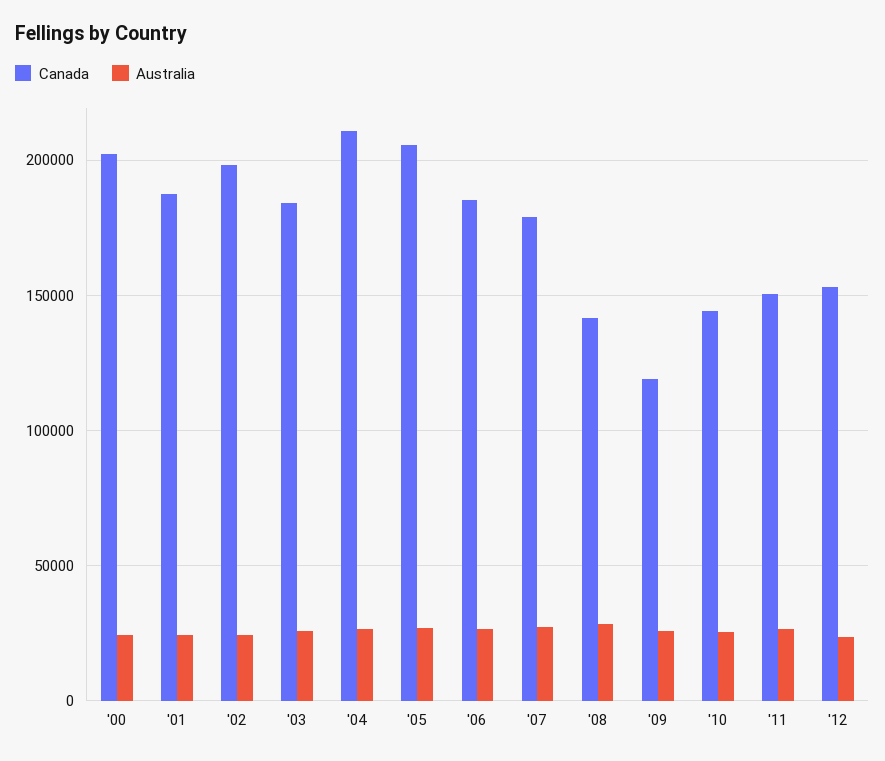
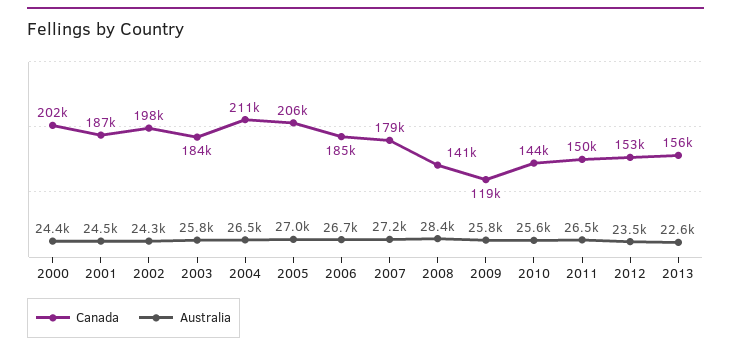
Canada, 2013: none -> 156000
Australia, 2013: none -> 22600

